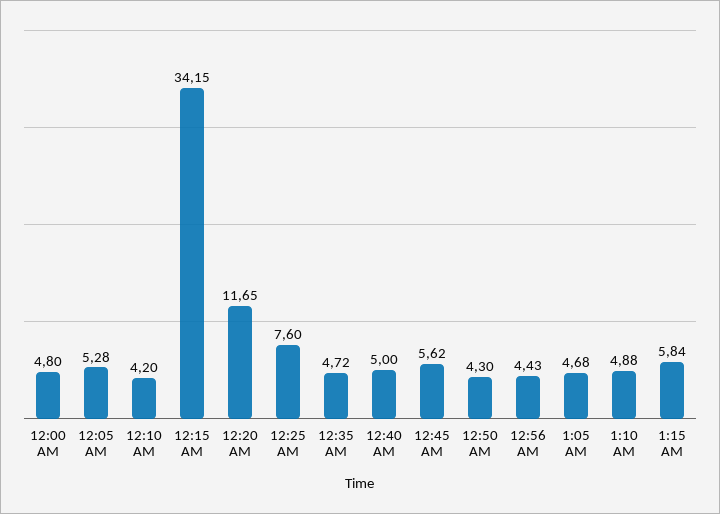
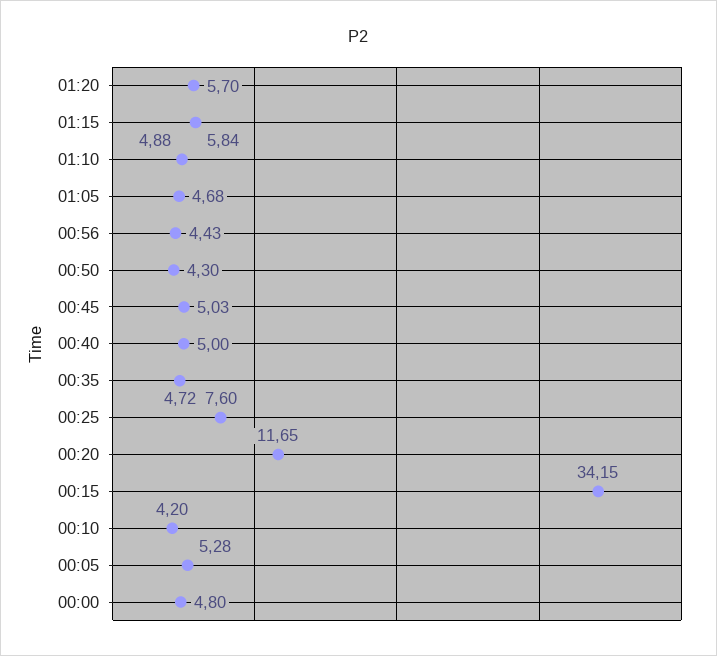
12:45 AM: 5.62 -> 5.03
01:20: none -> 5.7

